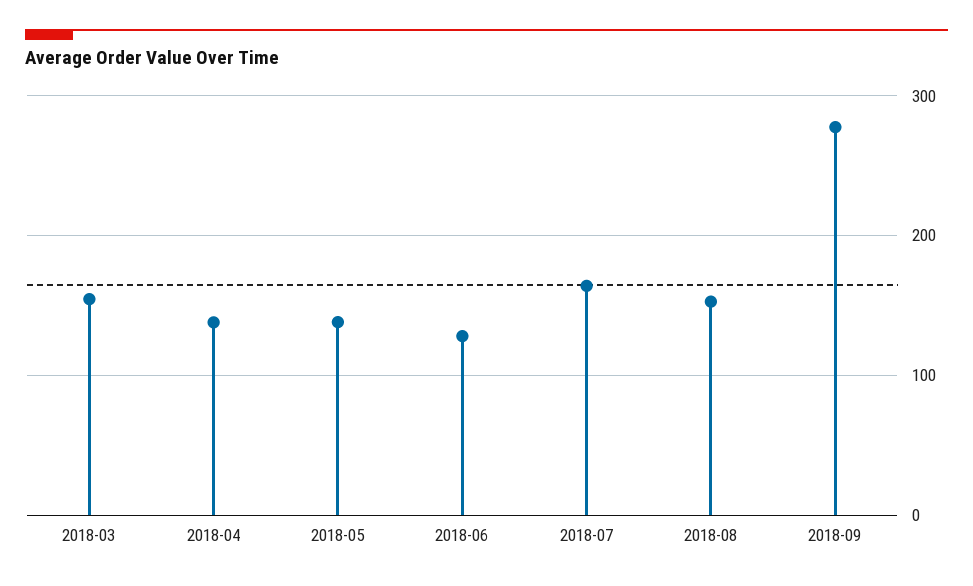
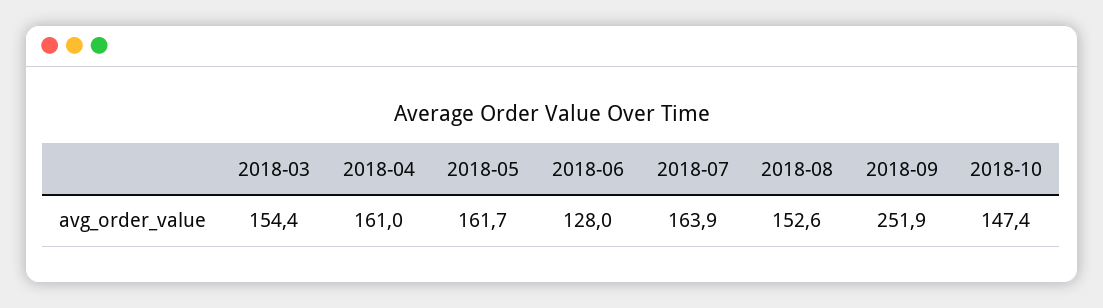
2018-04: 140 -> 161
2018-05: 140 -> 161.7
2018-09: 280 -> 251.9
2018-10: none -> 147.4

